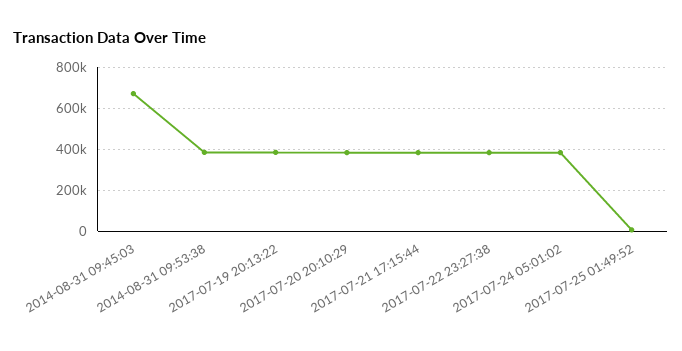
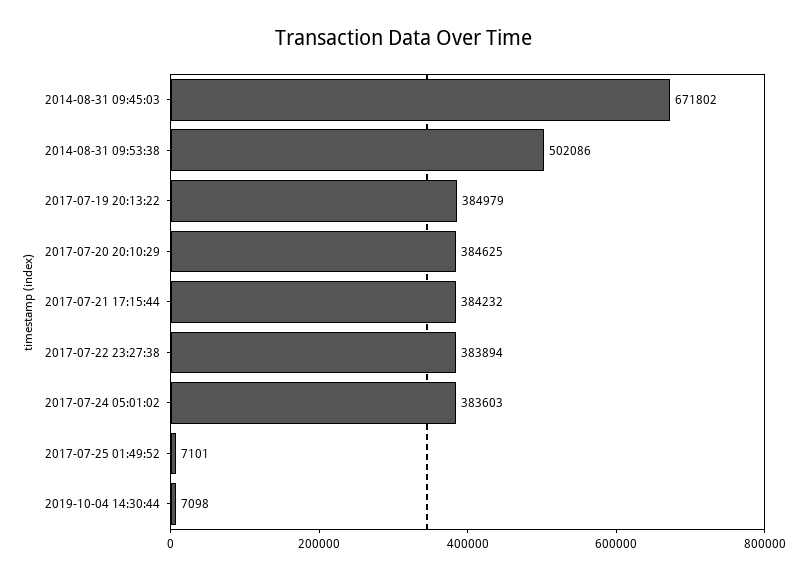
2014-08-31 09:53:38: 400000 -> 502086
2019-10-04 14:30:44: none -> 7098

